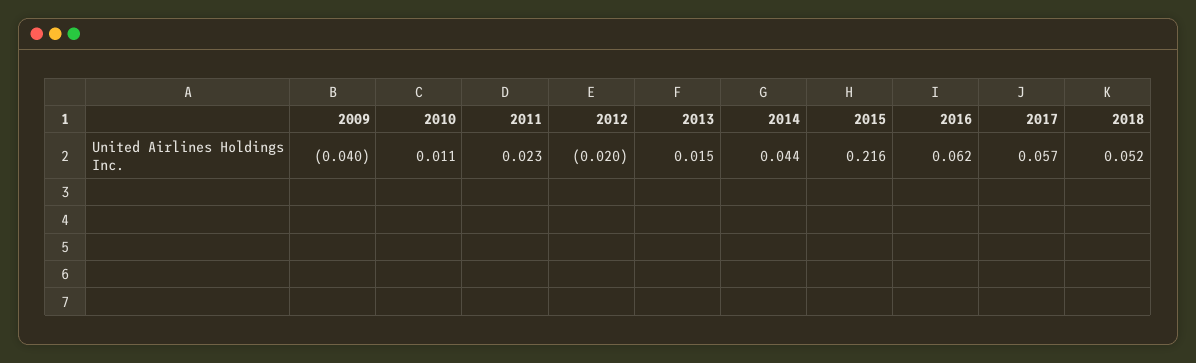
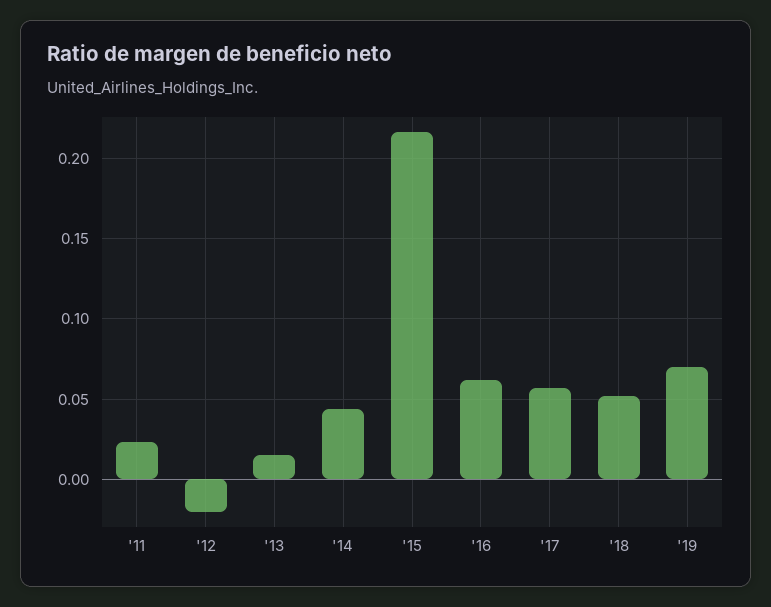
2009: -0.04 -> none
2010: 0.011 -> none
'19: none -> 0.07

